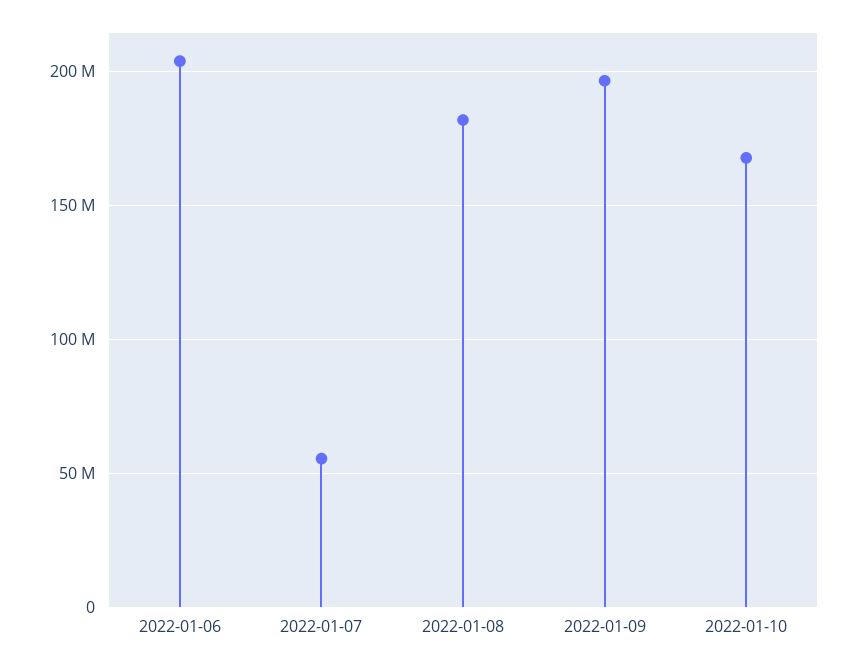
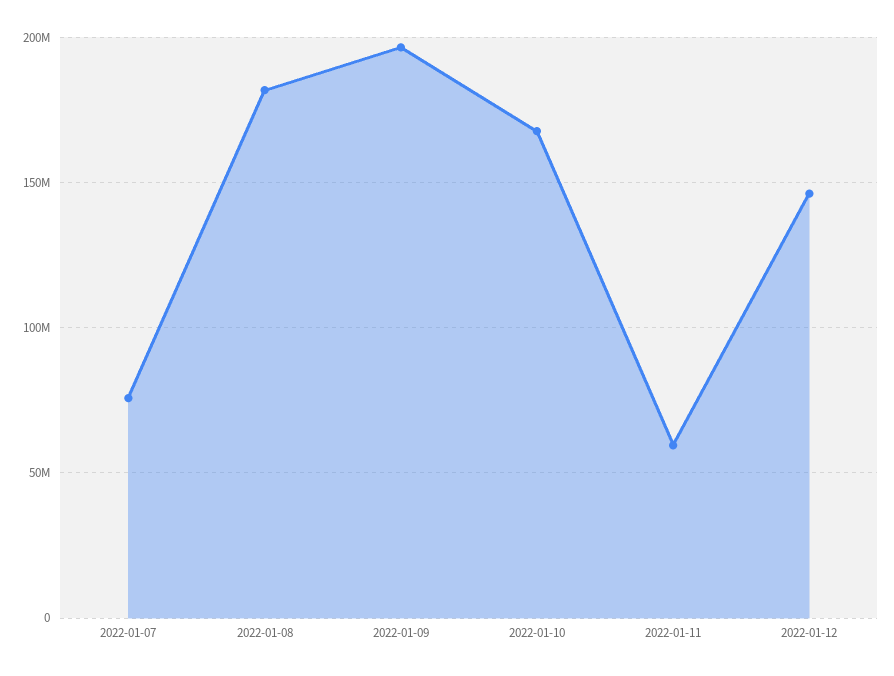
2022-01-06: 205000000 -> none
2022-01-07: 55000000 -> 75000000
2022-01-11: none -> 60000000
2022-01-12: none -> 145000000

